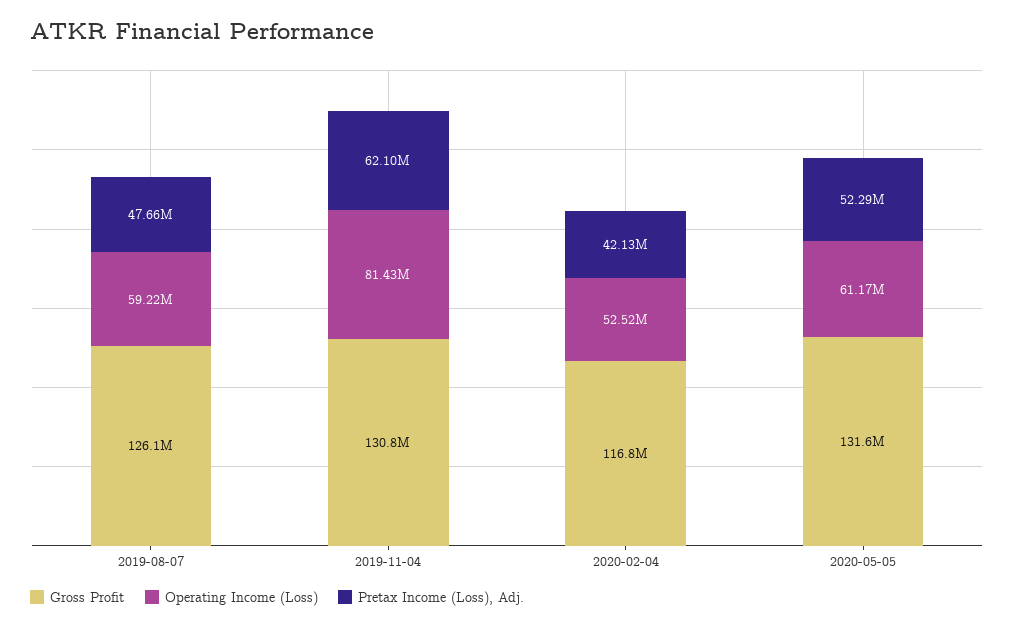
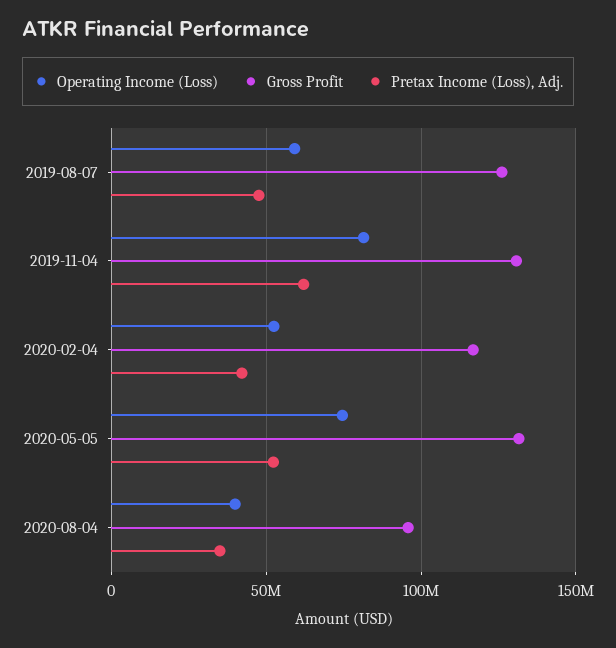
Operating Income (Loss), 2020-05-05: 61170000 -> 75000000
Operating Income (Loss), 2020-08-04: none -> 40000000
Gross Profit, 2020-08-04: none -> 95000000
Pretax Income (Loss), Adj., 2020-08-04: none -> 35000000

